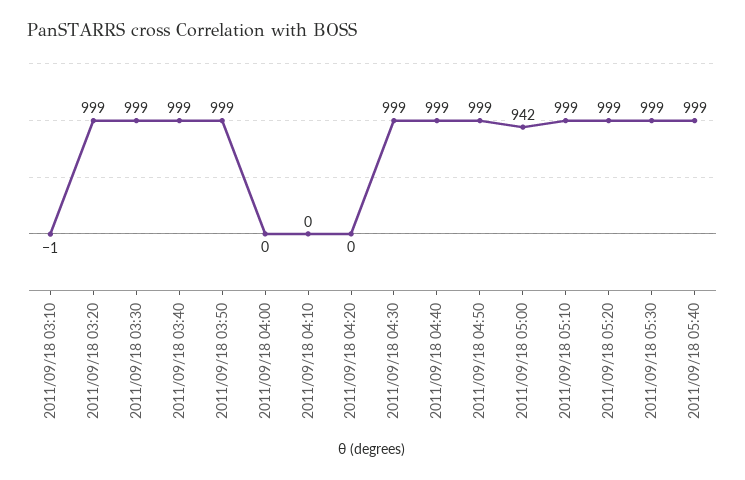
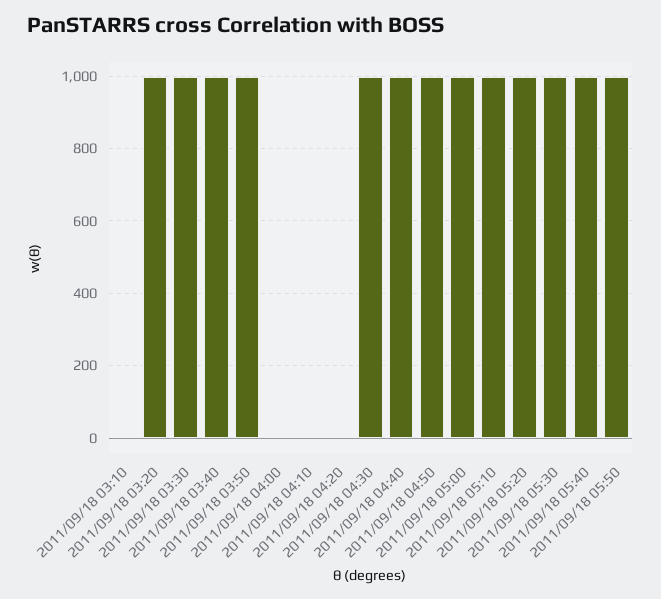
2011/09/18 05:00: 942 -> 1000
2011/09/18 05:50: none -> 1000

